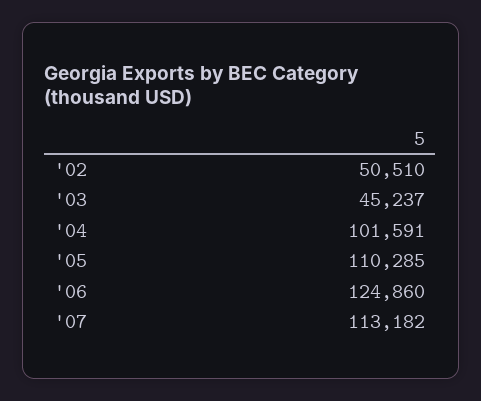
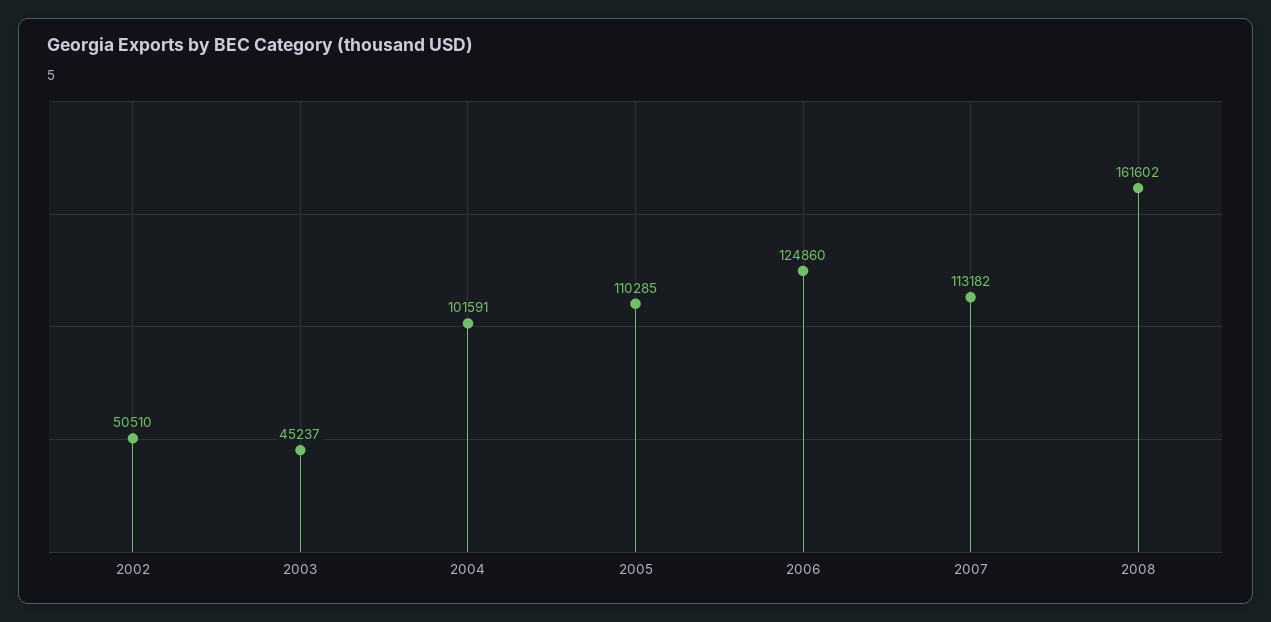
2008: none -> 161602

